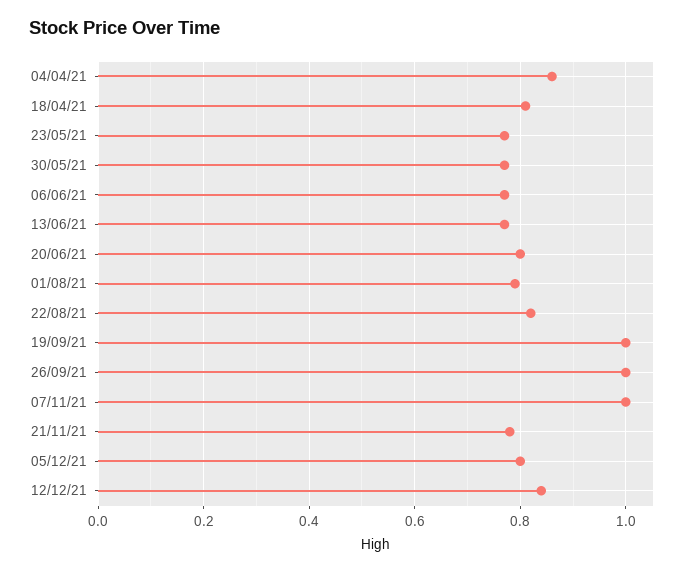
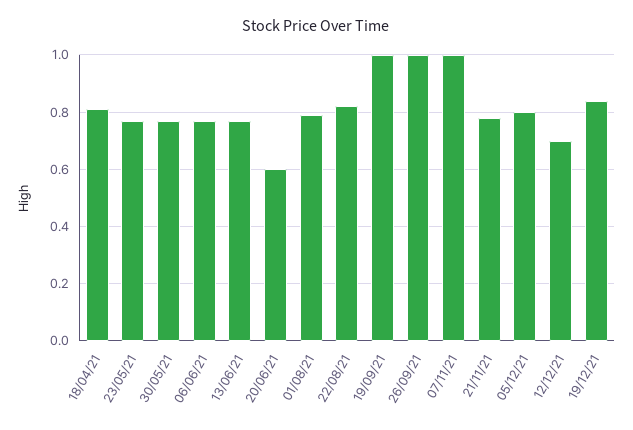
04/04/21: 0.85 -> none
20/06/21: 0.8 -> 0.6
12/12/21: 0.85 -> 0.7
19/12/21: none -> 0.85

